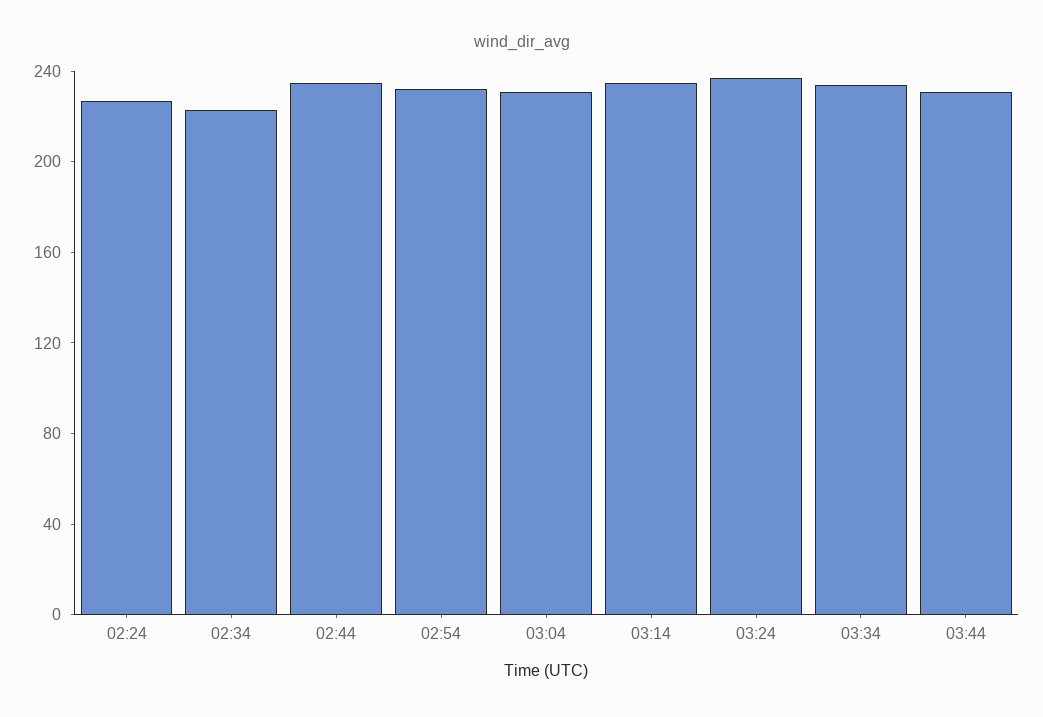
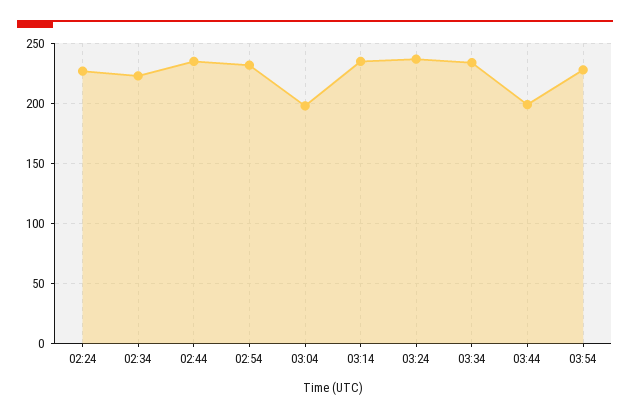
03:04: 230 -> 200
03:44: 230 -> 200
03:54: none -> 230

